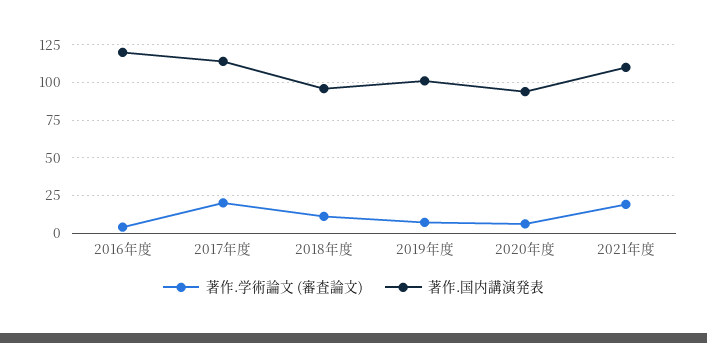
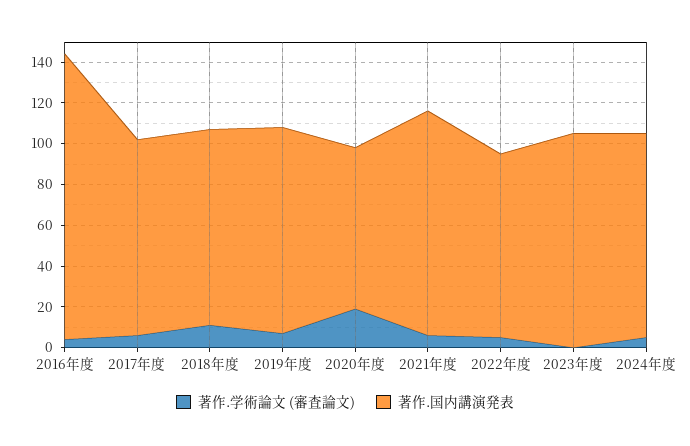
著作.国内講演発表, 2016年度: 120 -> 140
著作.学術論文 (審査論文), 2017年度: 20 -> 5
著作.国内講演発表, 2017年度: 115 -> 95
著作.学術論文 (審査論文), 2020年度: 5 -> 20
著作.国内講演発表, 2020年度: 95 -> 80
著作.学術論文 (審査論文), 2021年度: 20 -> 5
著作.学術論文 (審査論文), 2022年度: none -> 5
著作.国内講演発表, 2022年度: none -> 90
著作.学術論文 (審査論文), 2023年度: none -> 0
著作.国内講演発表, 2023年度: none -> 105
著作.学術論文 (審査論文), 2024年度: none -> 5
著作.国内講演発表, 2024年度: none -> 100

